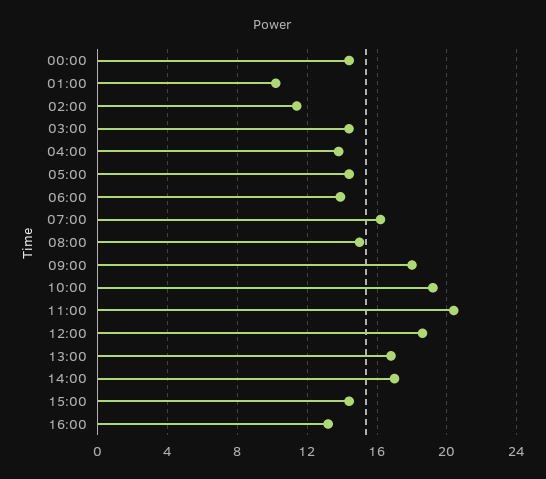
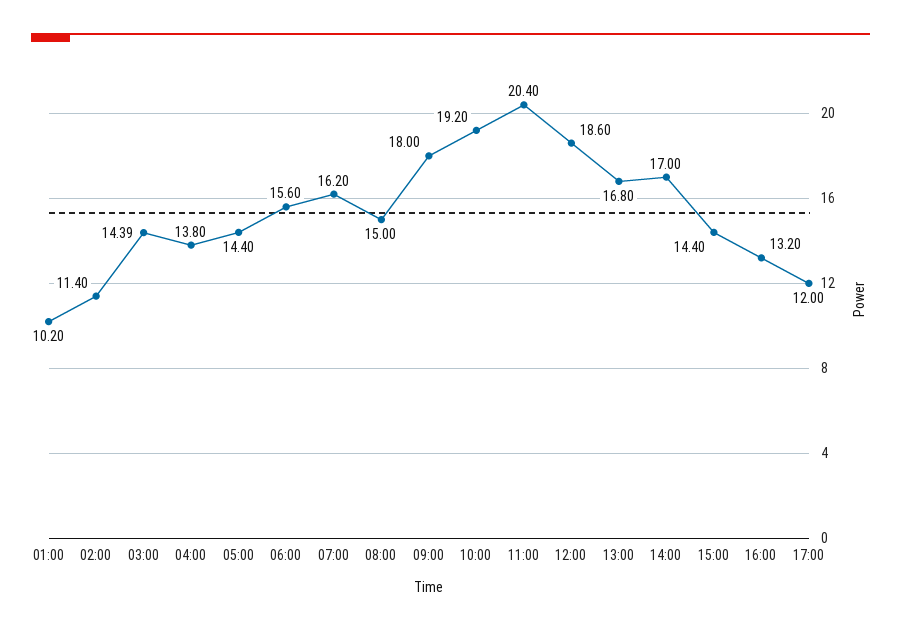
00:00: 14.5 -> none
06:00: 14 -> 15.6
17:00: none -> 12

